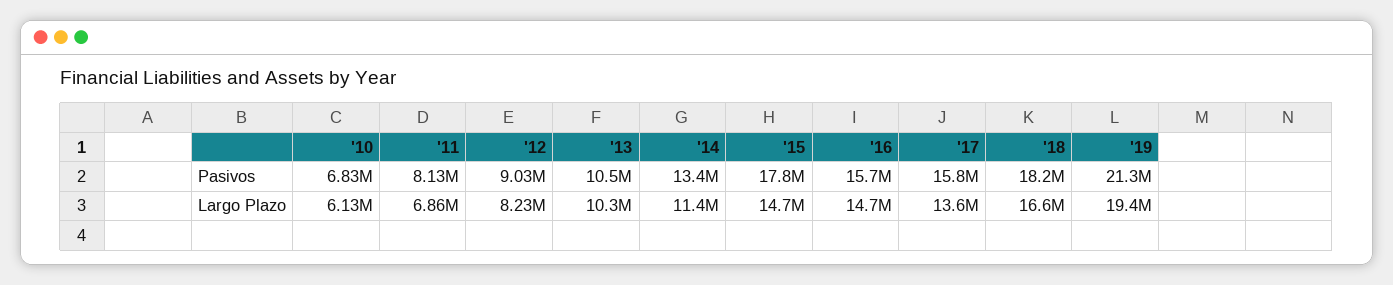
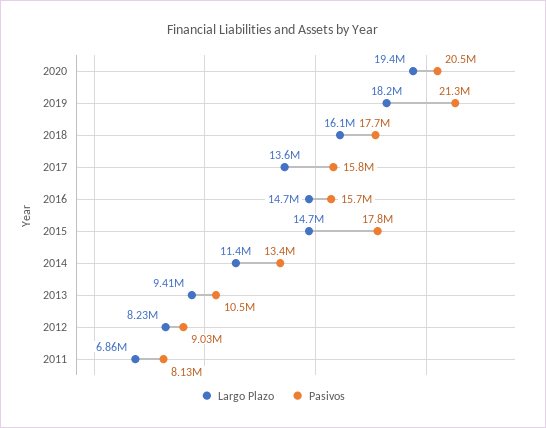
Pasivos, '10: 6830000 -> none
Pasivos, '18: 18200000 -> 17700000
Largo Plazo, '10: 6130000 -> none
Largo Plazo, '13: 10300000 -> 9410000
Largo Plazo, '18: 16600000 -> 16100000
Largo Plazo, '19: 19400000 -> 18200000
Largo Plazo, 2020: none -> 19400000
Pasivos, 2020: none -> 20500000

